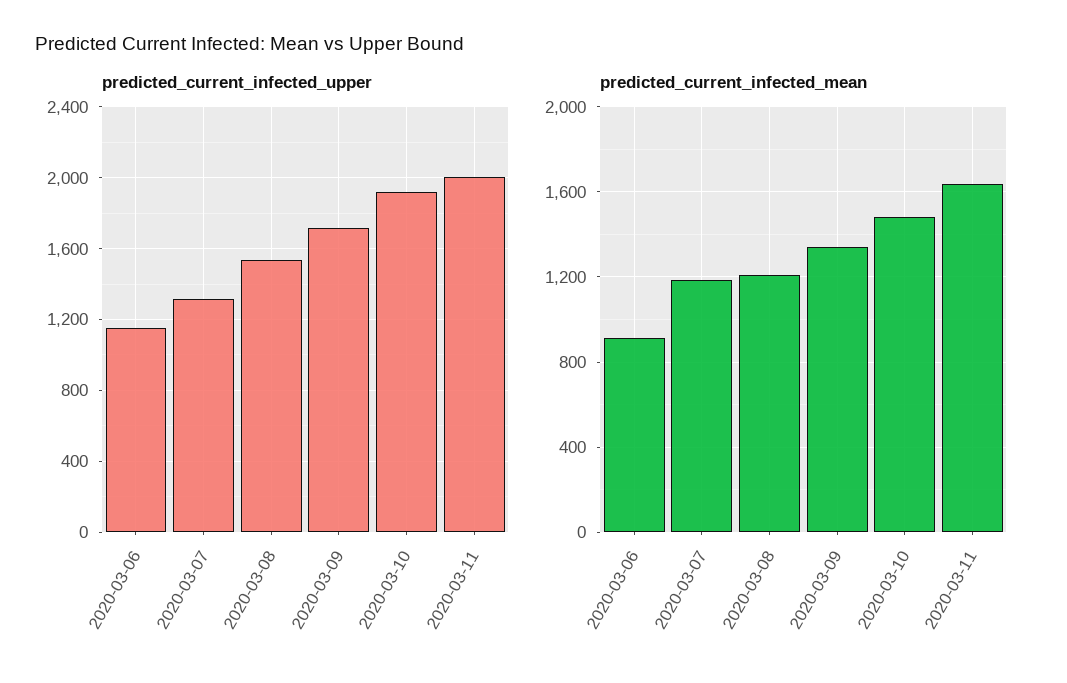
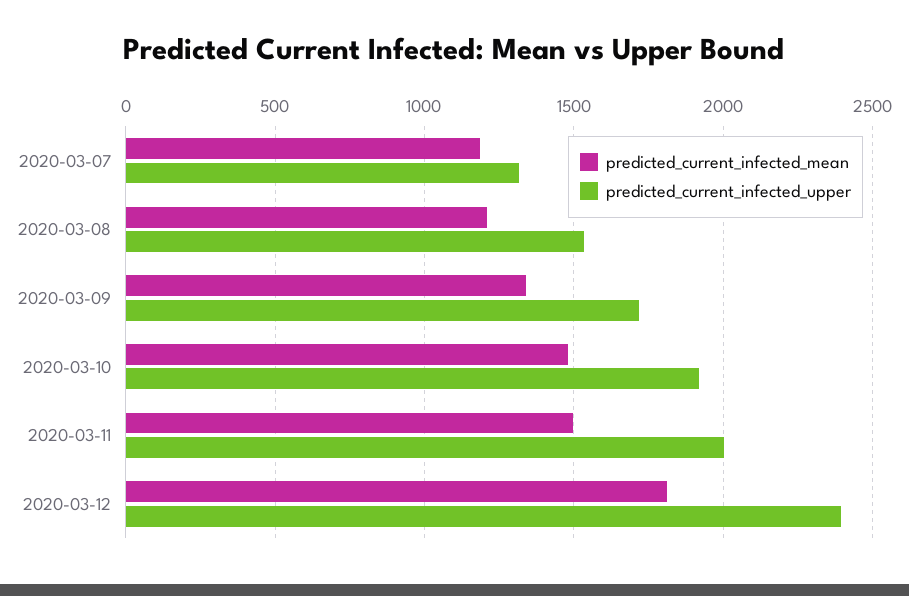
predicted_current_infected_upper, 2020-03-06: 1150 -> none
predicted_current_infected_mean, 2020-03-06: 900 -> none
predicted_current_infected_mean, 2020-03-11: 1650 -> 1500
predicted_current_infected_mean, 2020-03-12: none -> 1800
predicted_current_infected_upper, 2020-03-12: none -> 2400

